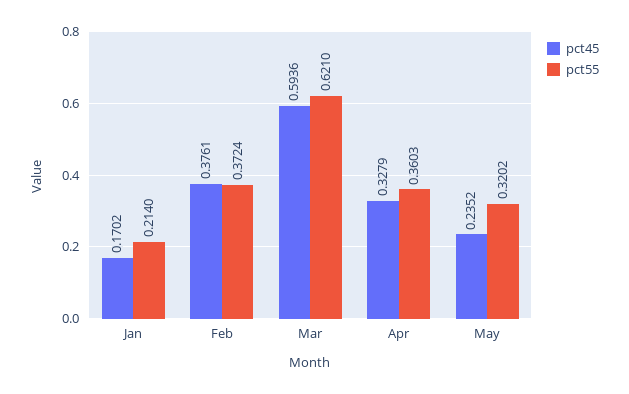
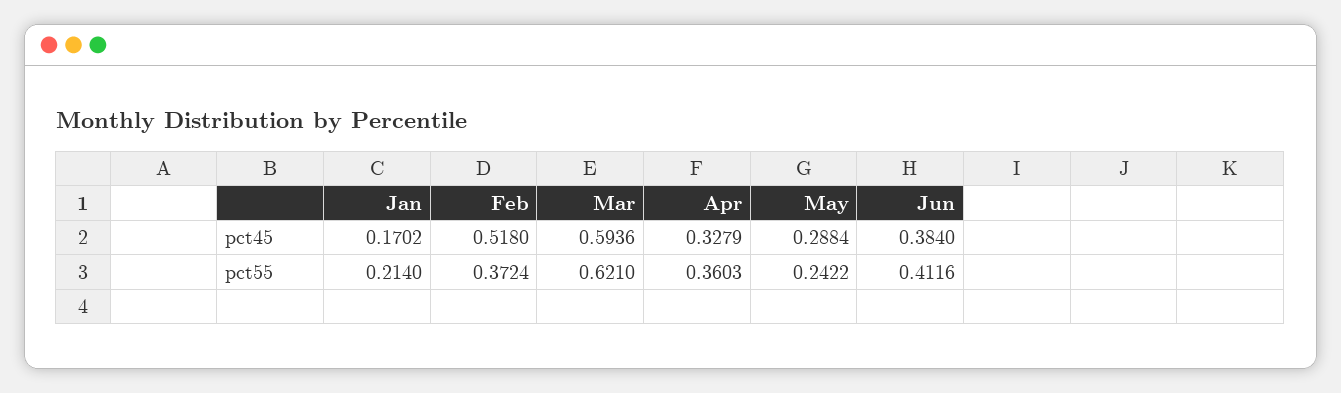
pct45, Feb: 0.3761 -> 0.518
pct45, May: 0.2352 -> 0.2884
pct55, May: 0.3202 -> 0.2422
pct45, Jun: none -> 0.384
pct55, Jun: none -> 0.4116

